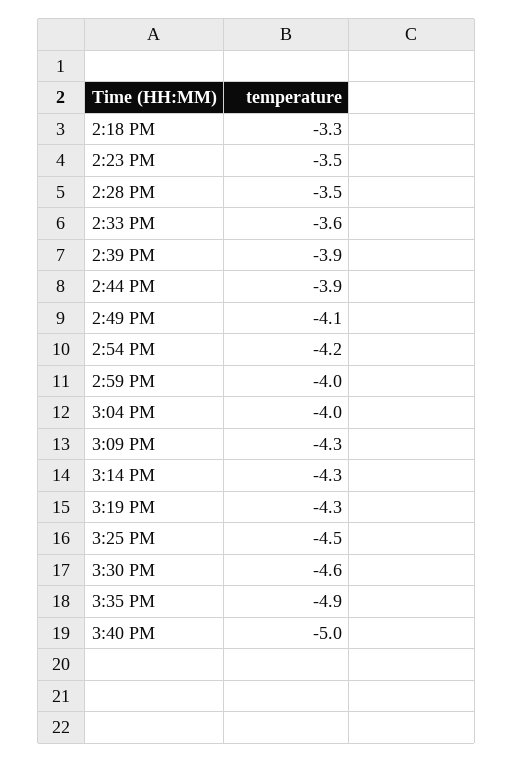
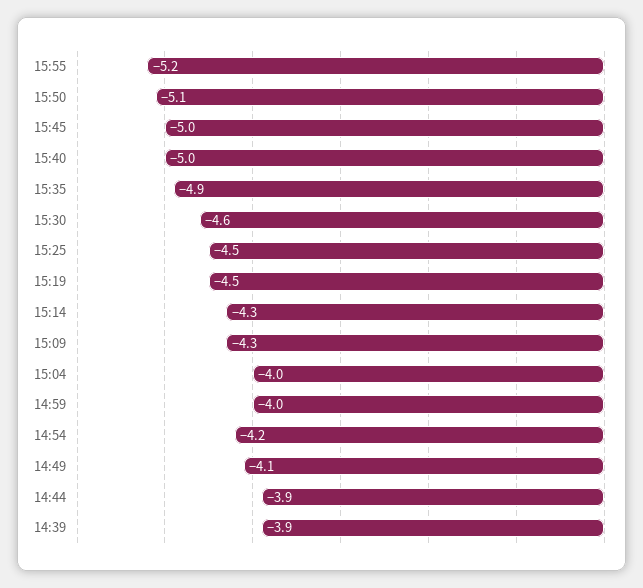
2:18 PM: -3.3 -> none
2:23 PM: -3.5 -> none
2:28 PM: -3.5 -> none
2:33 PM: -3.6 -> none
3:19 PM: -4.3 -> -4.5
15:55: none -> -5.2
15:50: none -> -5.1
15:45: none -> -5

